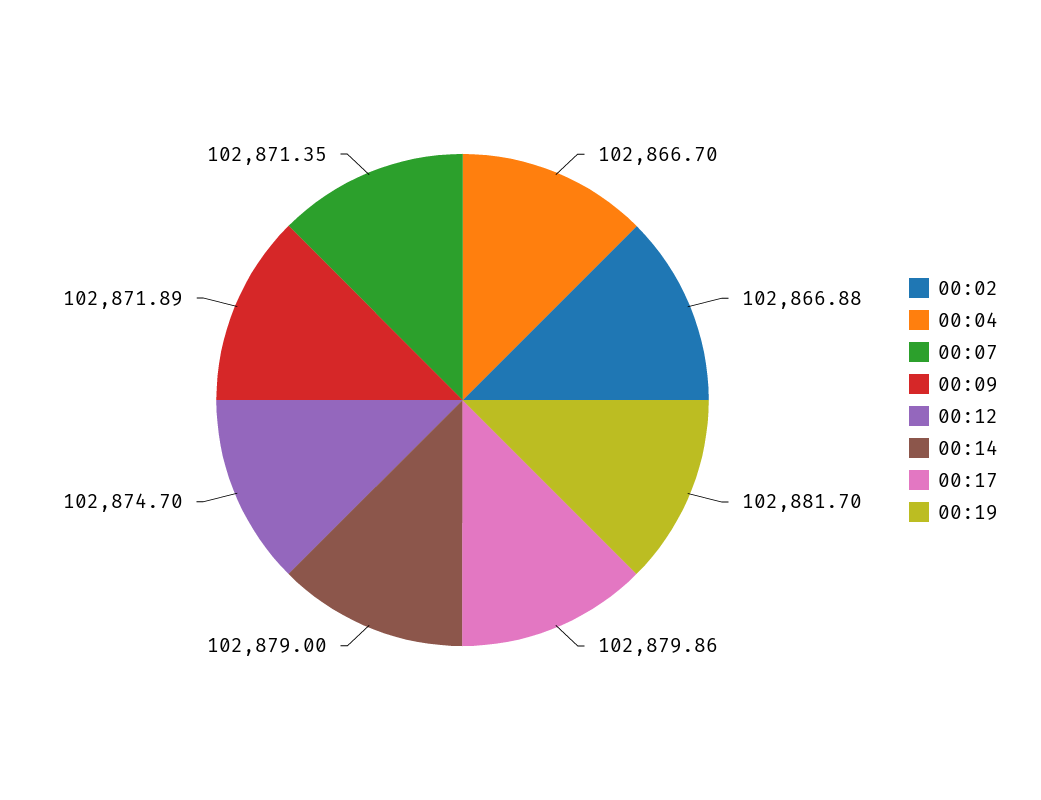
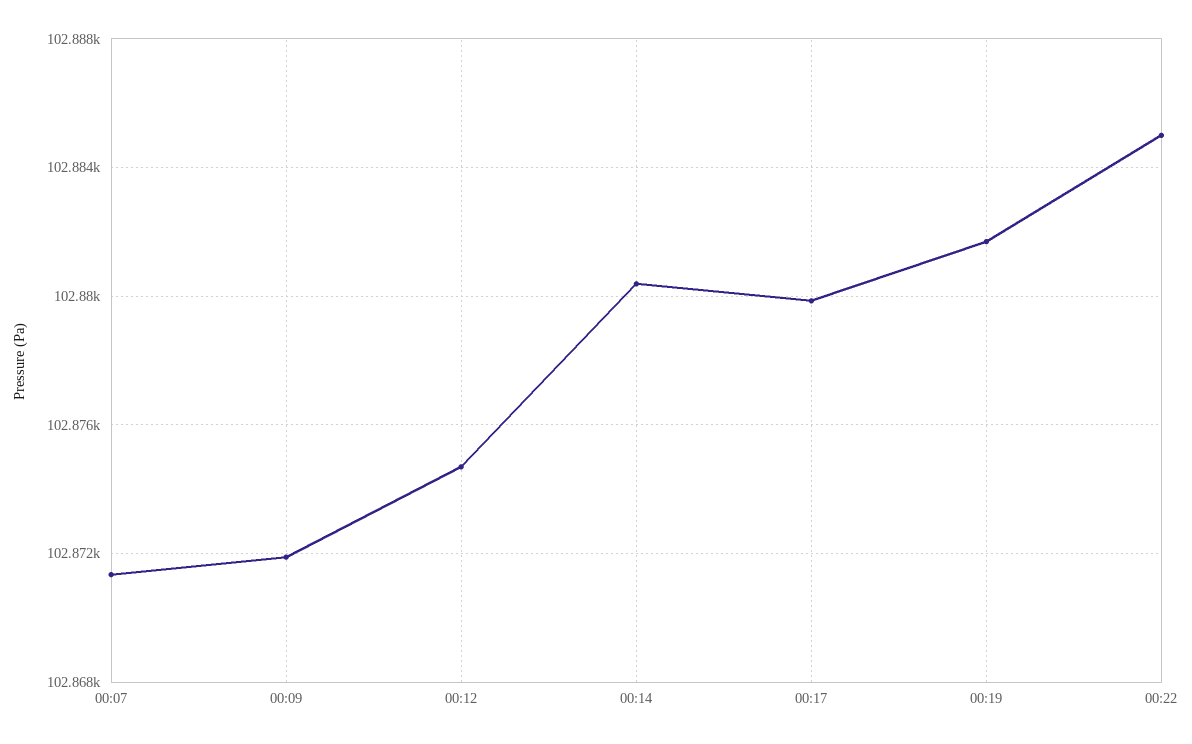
00:02: 102866.88 -> none
00:04: 102866.7 -> none
00:14: 102879 -> 102880.5
00:22: none -> 102885

